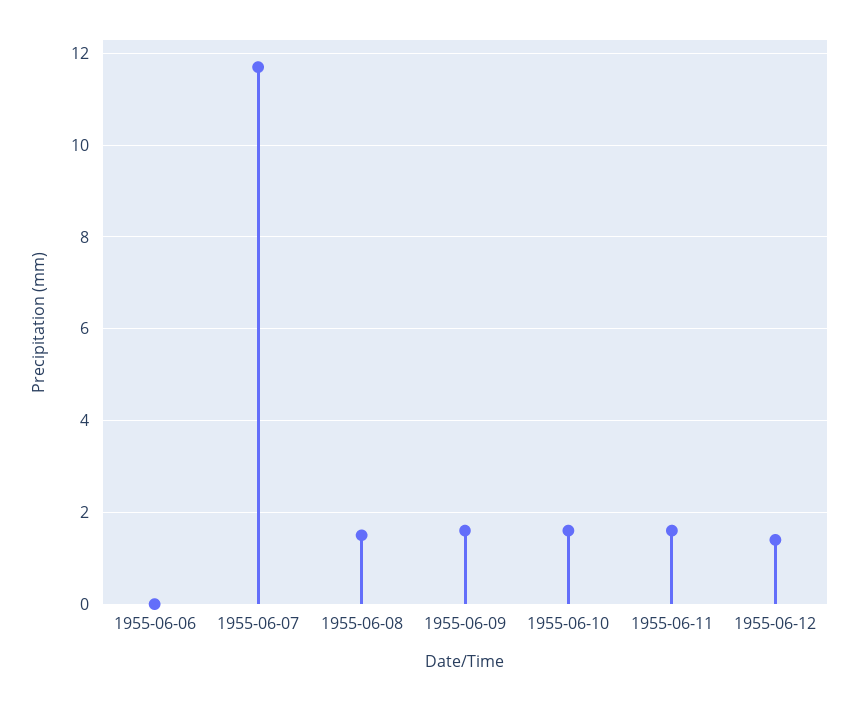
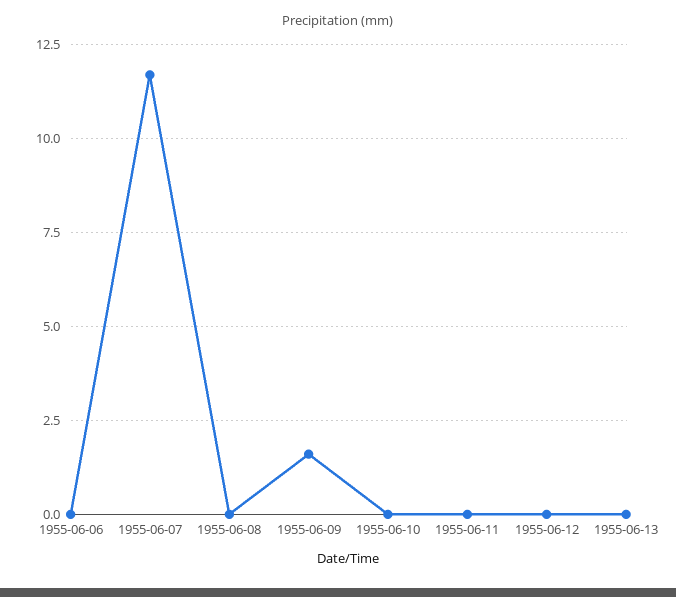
1955-06-08: 1.5 -> 0
1955-06-10: 1.5 -> 0
1955-06-11: 1.5 -> 0
1955-06-12: 1.5 -> 0
1955-06-13: none -> 0

